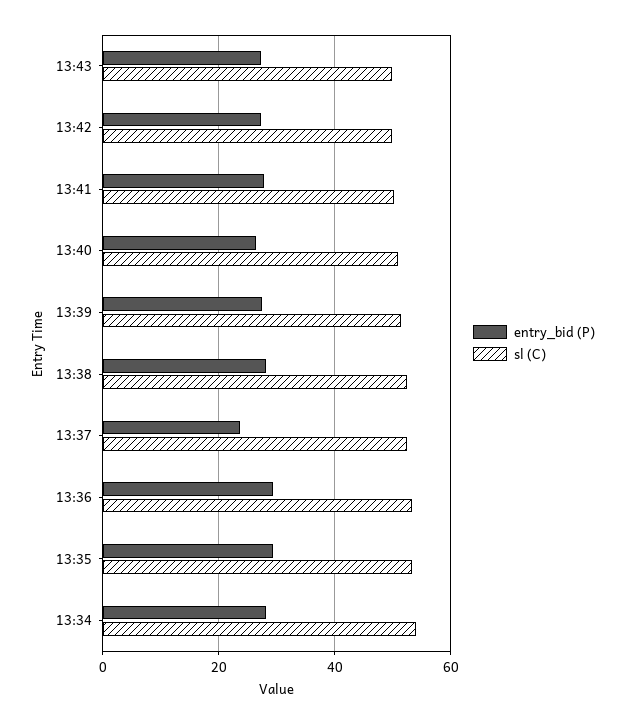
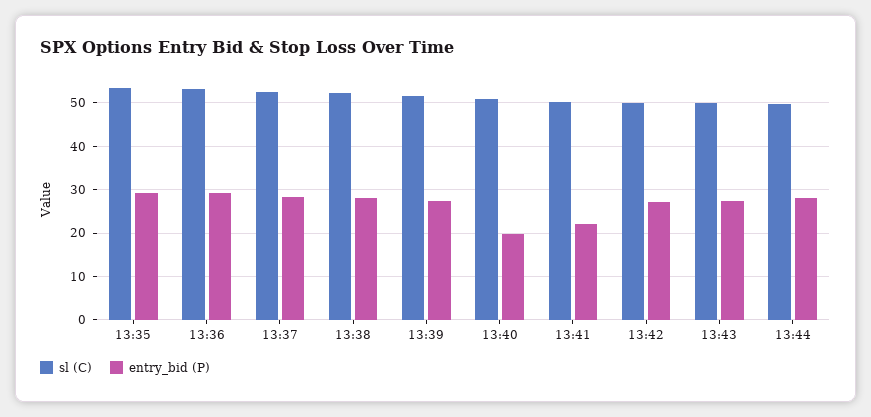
entry_bid (P), 13:41: 28 -> 22
entry_bid (P), 13:40: 26 -> 20
entry_bid (P), 13:37: 24 -> 28
entry_bid (P), 13:34: 28 -> none
sl (C), 13:34: 54 -> none
sl (C), 13:44: none -> 50
entry_bid (P), 13:44: none -> 28

